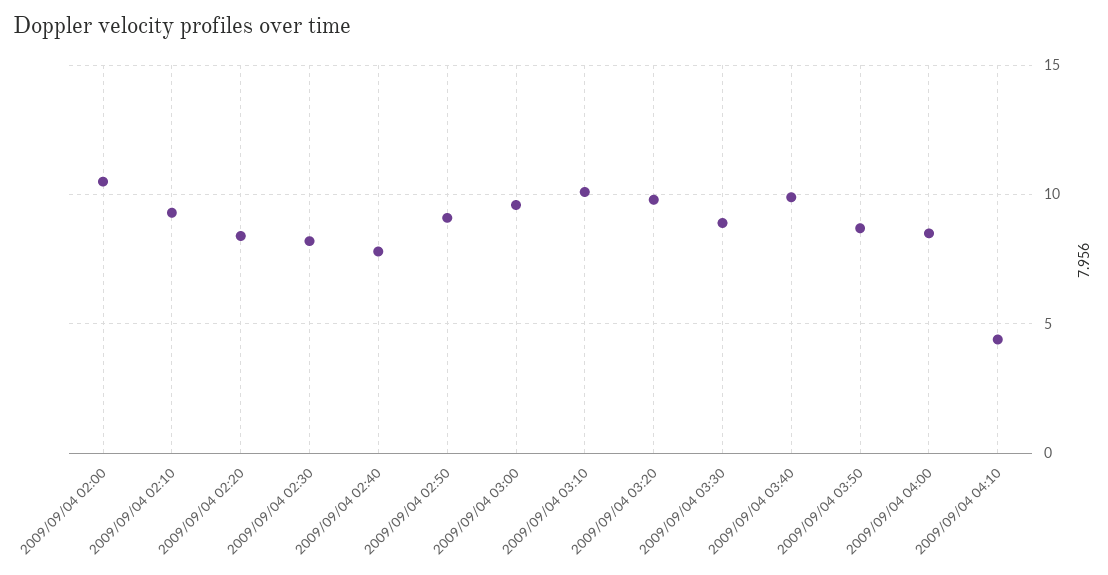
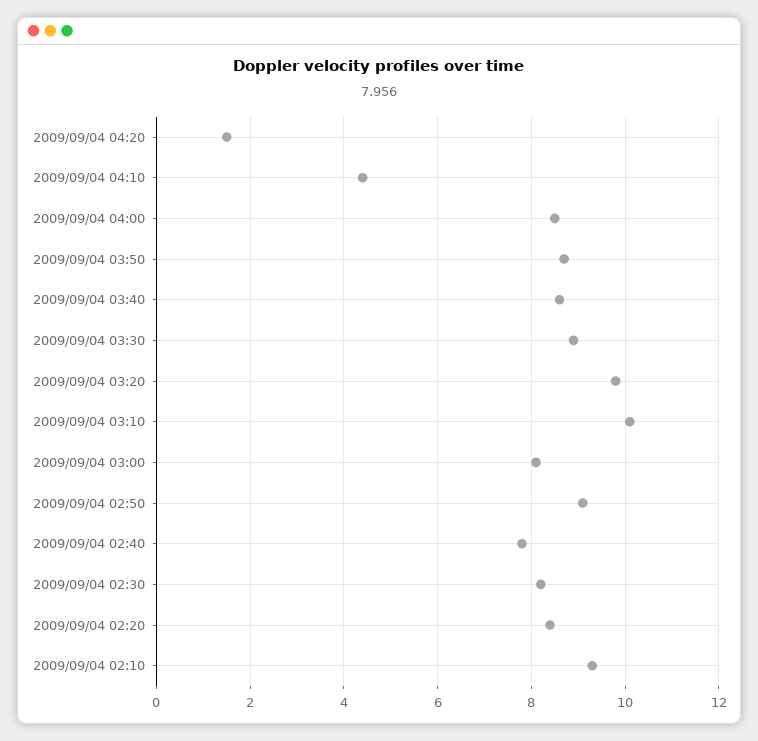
2009/09/04 02:00: 10.5 -> none
2009/09/04 03:00: 9.5 -> 8
2009/09/04 03:40: 10 -> 8.5
2009/09/04 04:20: none -> 1.5

